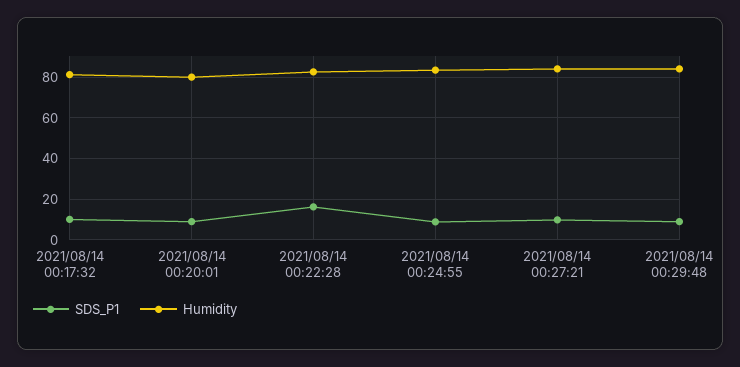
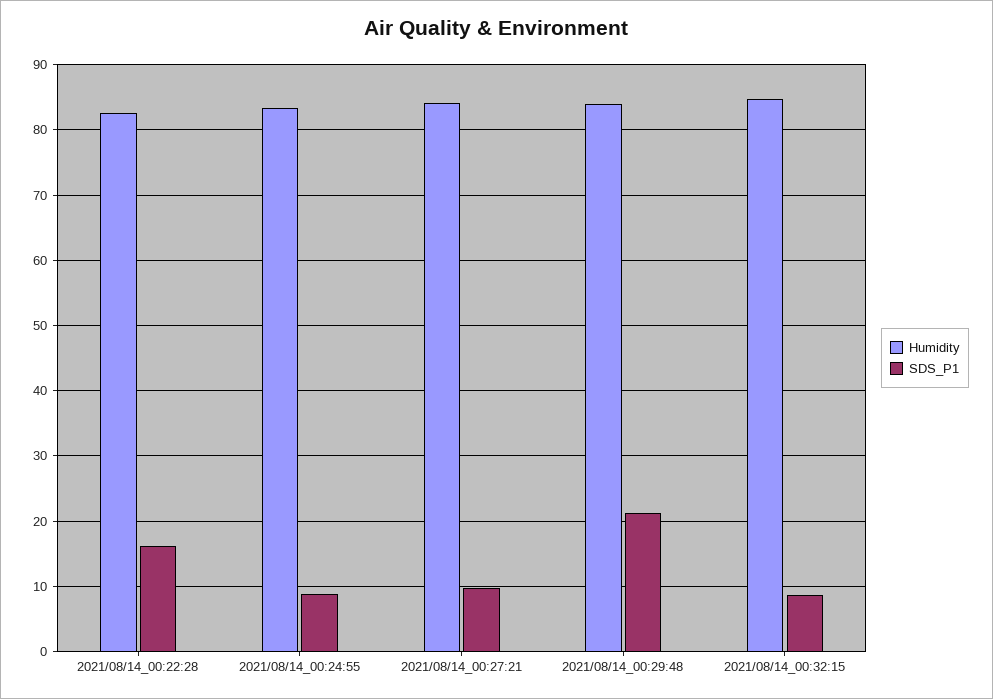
SDS_P1, 2021/08/14 00:17:32: 10 -> none
Humidity, 2021/08/14 00:17:32: 80 -> none
SDS_P1, 2021/08/14 00:20:01: 10 -> none
Humidity, 2021/08/14 00:20:01: 80 -> none
SDS_P1, 2021/08/14 00:29:48: 10 -> 21
Humidity, 2021/08/14_00:32:15: none -> 85
SDS_P1, 2021/08/14_00:32:15: none -> 9

